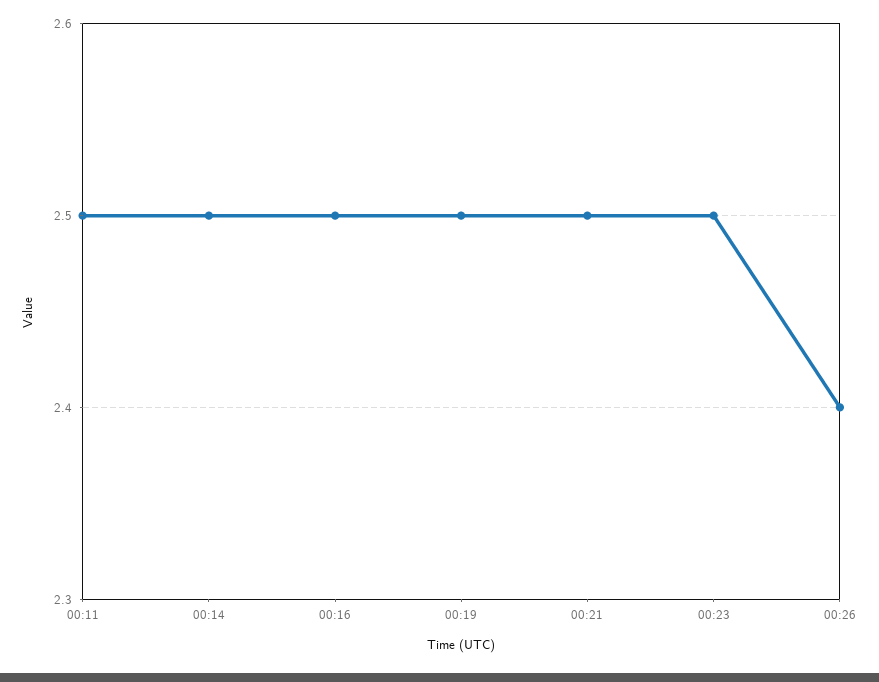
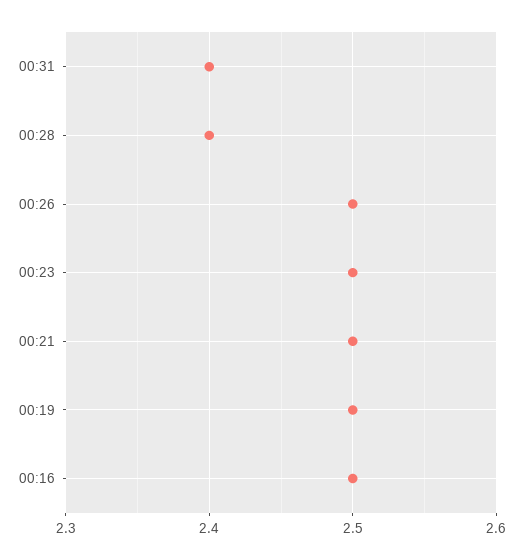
00:11: 2.5 -> none
00:14: 2.5 -> none
00:26: 2.4 -> 2.5
00:31: none -> 2.4
00:28: none -> 2.4

